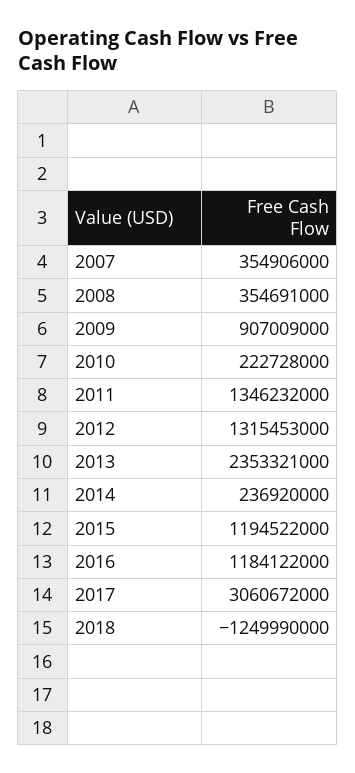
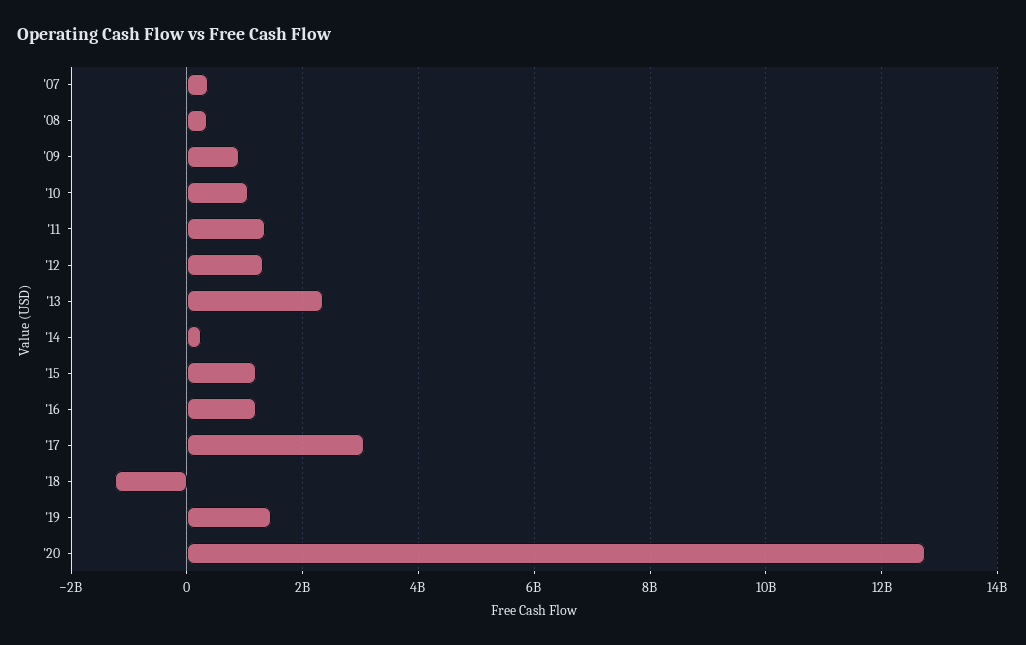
2010: 222728000 -> 1000000000
'19: none -> 1400000000
'20: none -> 12800000000

